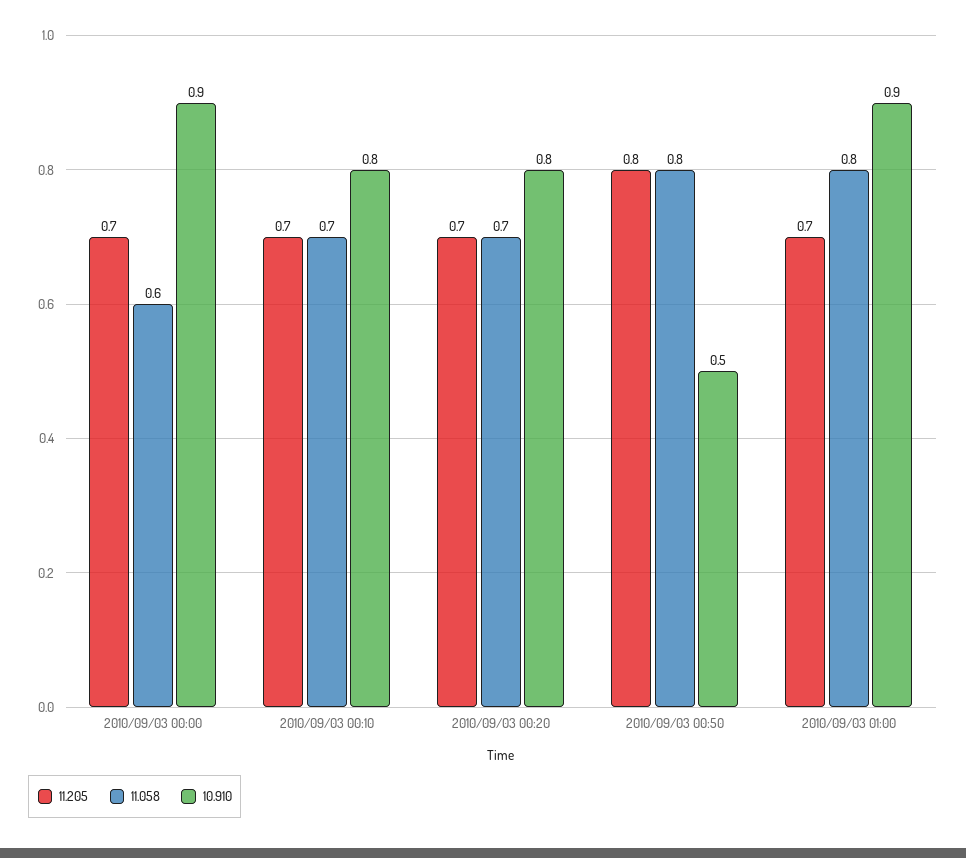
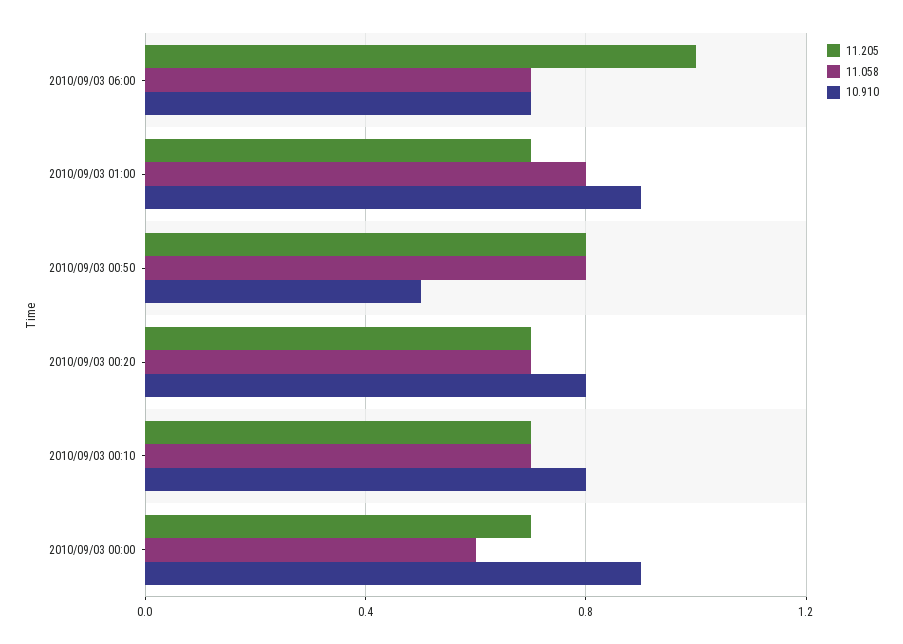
11.205, 2010/09/03 06:00: none -> 1
11.058, 2010/09/03 06:00: none -> 0.7
10.910, 2010/09/03 06:00: none -> 0.7

